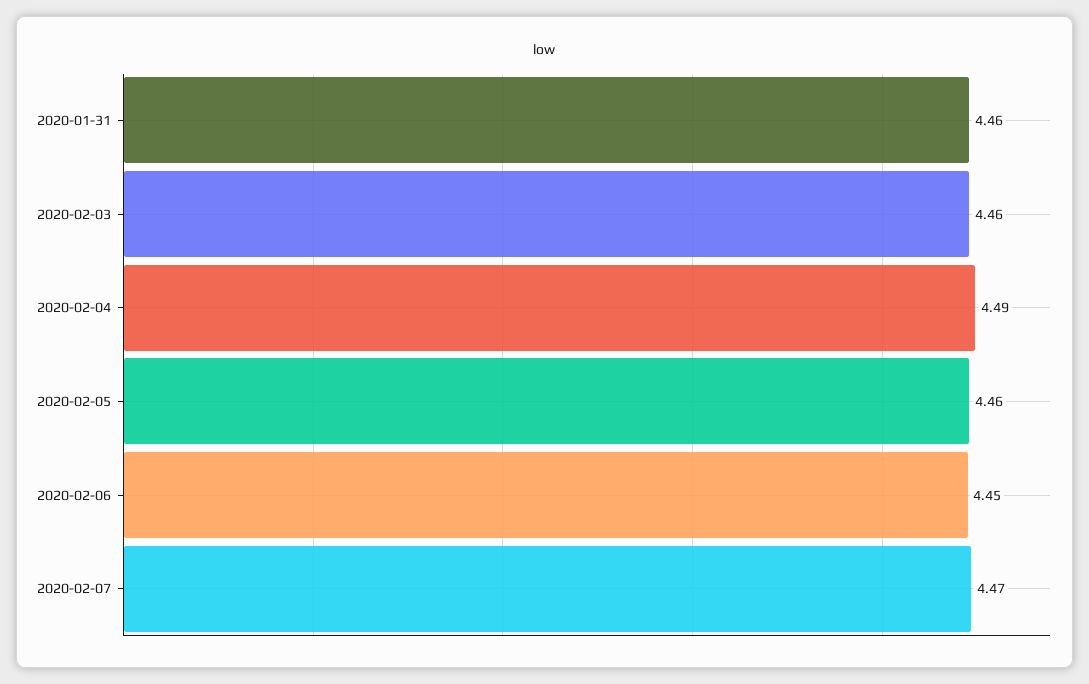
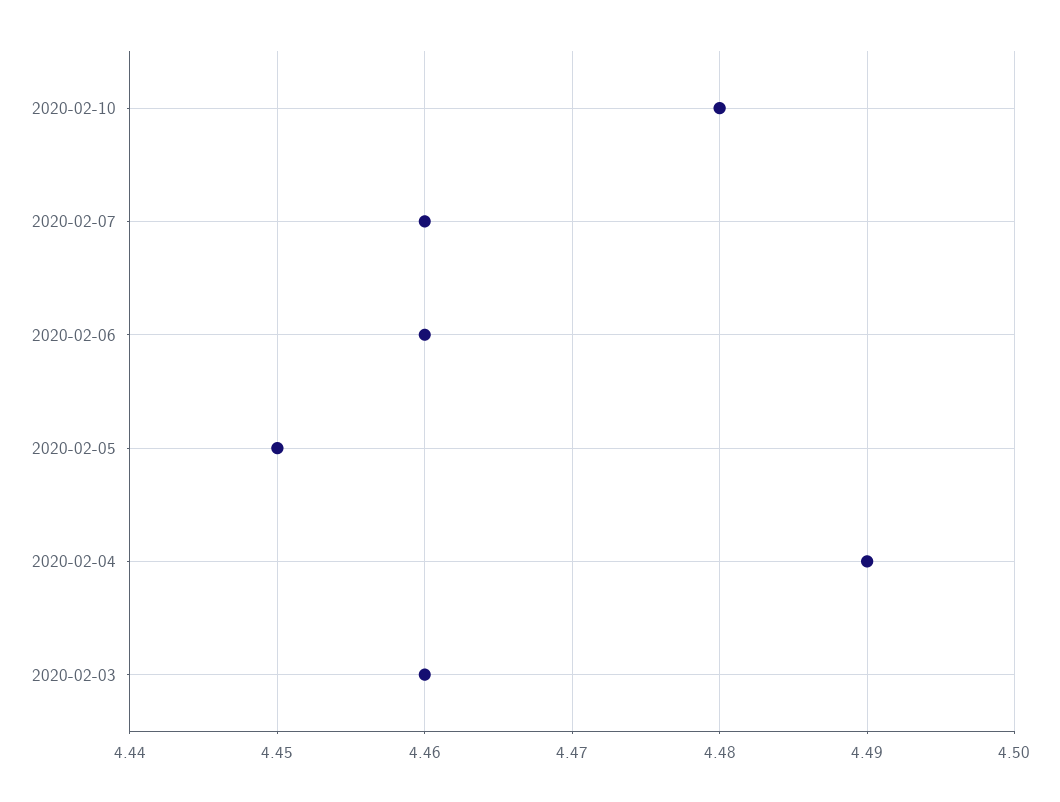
2020-01-31: 4.46 -> none
2020-02-05: 4.46 -> 4.45
2020-02-06: 4.45 -> 4.46
2020-02-07: 4.47 -> 4.46
2020-02-10: none -> 4.48

